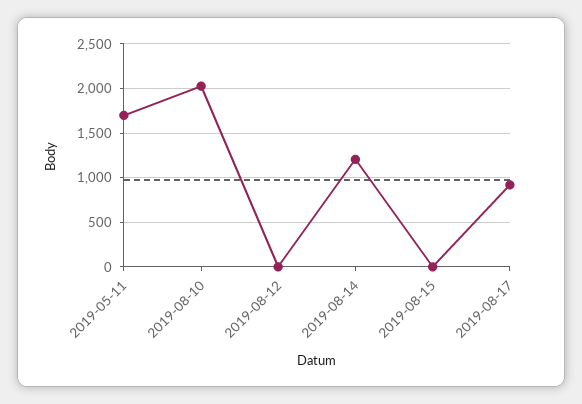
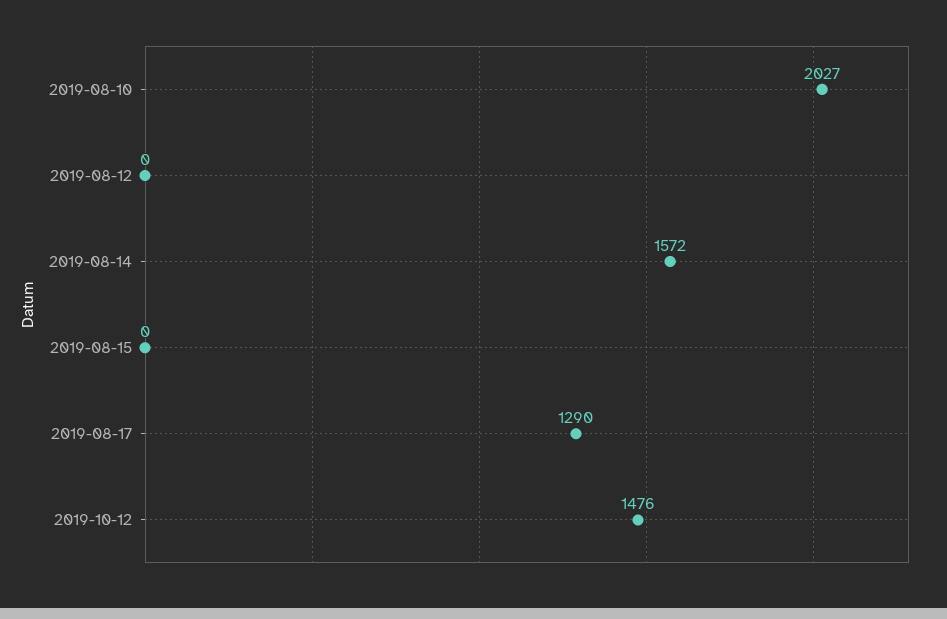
2019-05-11: 1700 -> none
2019-08-14: 1200 -> 1572
2019-08-17: 900 -> 1290
2019-10-12: none -> 1476

